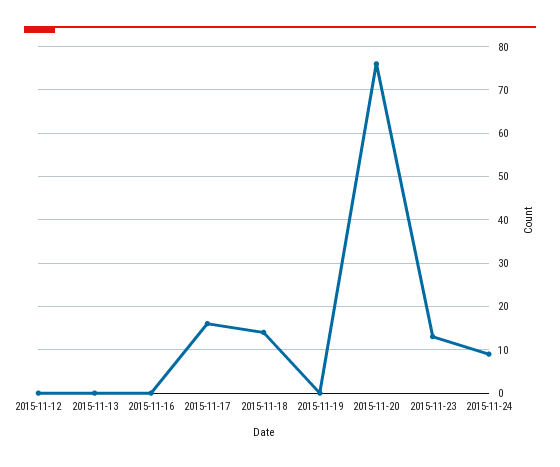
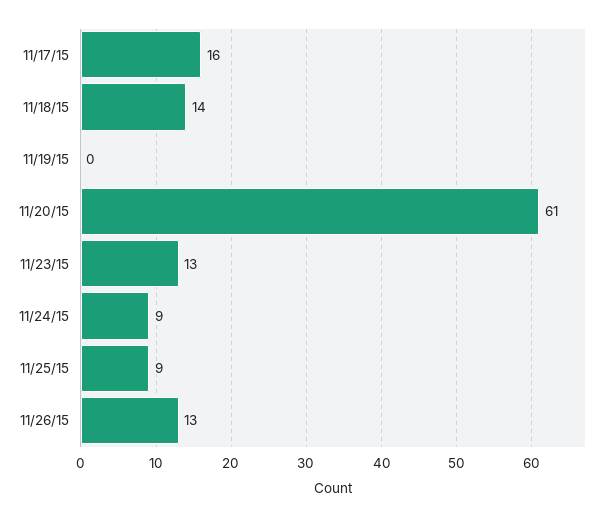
2015-11-12: 0 -> none
2015-11-13: 0 -> none
2015-11-16: 0 -> none
2015-11-20: 75 -> 61
11/25/15: none -> 9
11/26/15: none -> 13

